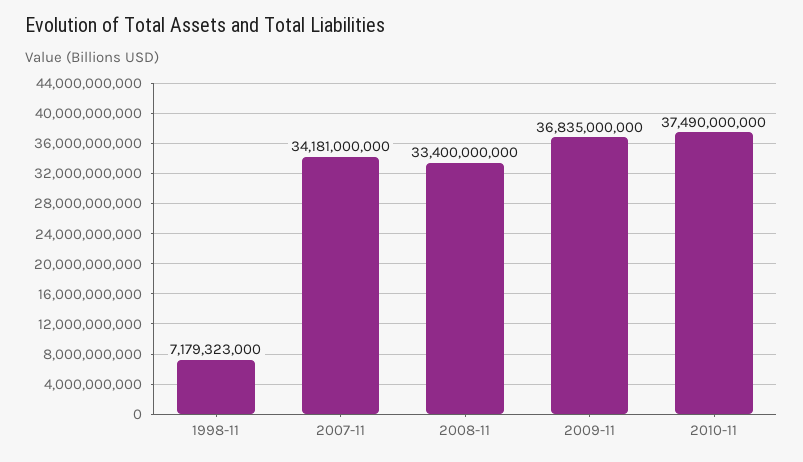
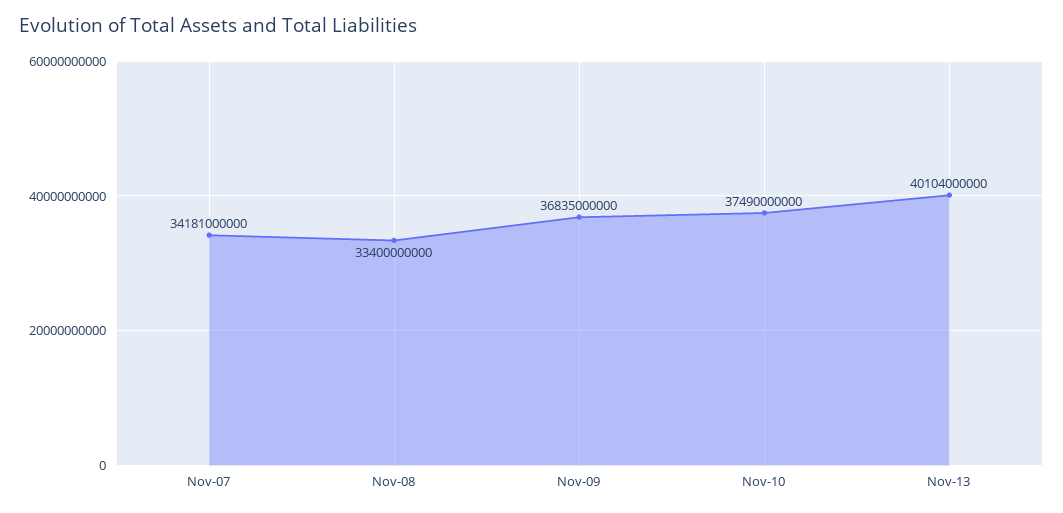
1998-11: 7179323000 -> none
Nov-13: none -> 40104000000

